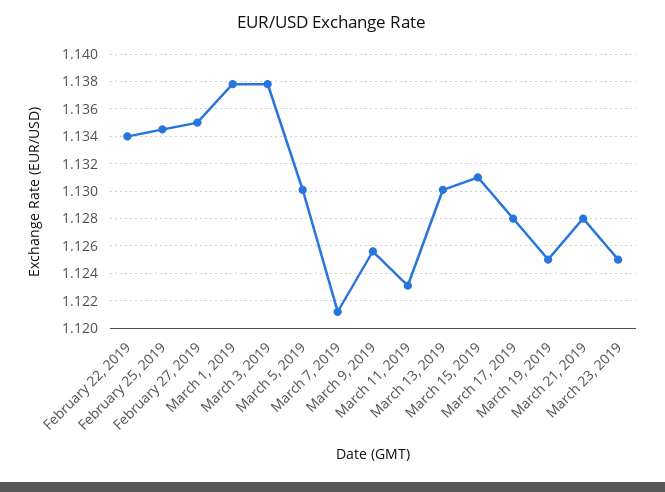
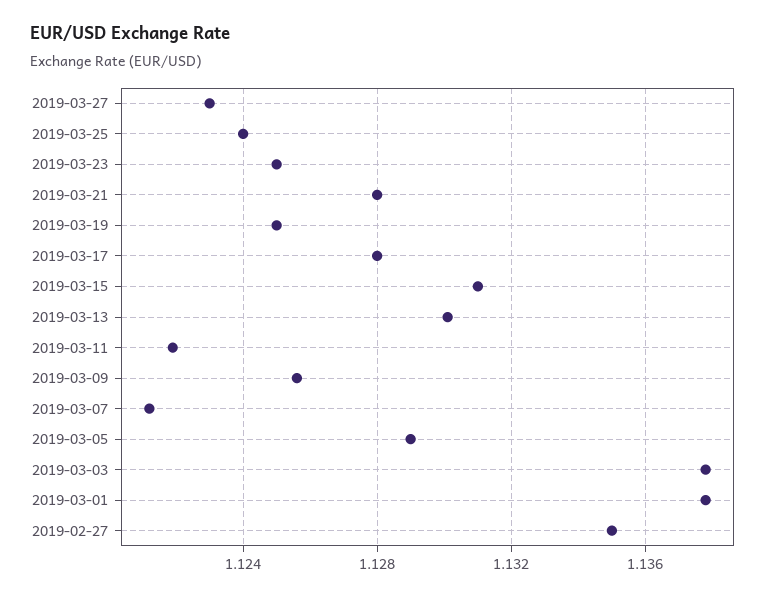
February 22, 2019: 1.134 -> none
February 25, 2019: 1.1345 -> none
March 5, 2019: 1.13 -> 1.129
March 11, 2019: 1.123 -> 1.122
2019-03-27: none -> 1.123
2019-03-25: none -> 1.124

